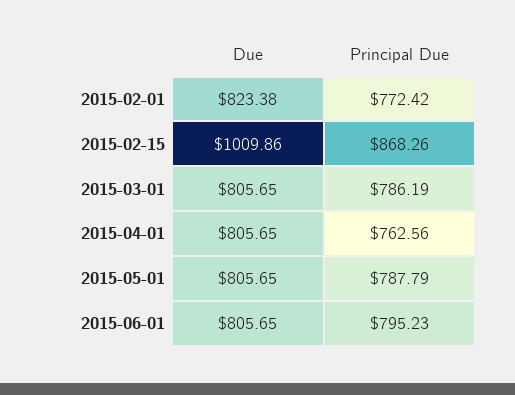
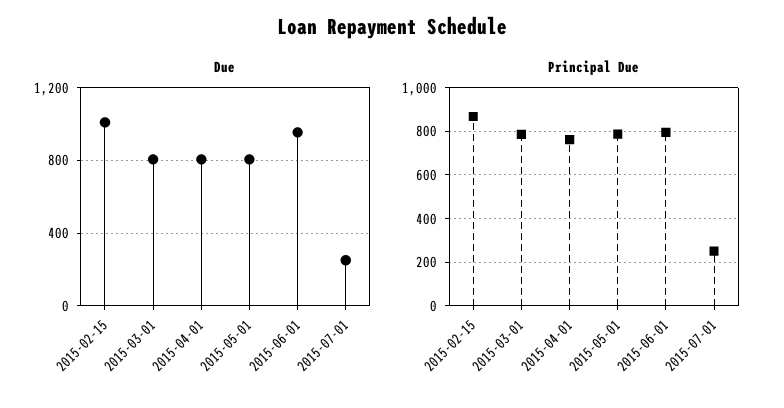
Due, 2015-02-01: 823.38 -> none
Principal Due, 2015-02-01: 772.42 -> none
Due, 2015-06-01: 805.65 -> 950
Due, 2015-07-01: none -> 250
Principal Due, 2015-07-01: none -> 250

